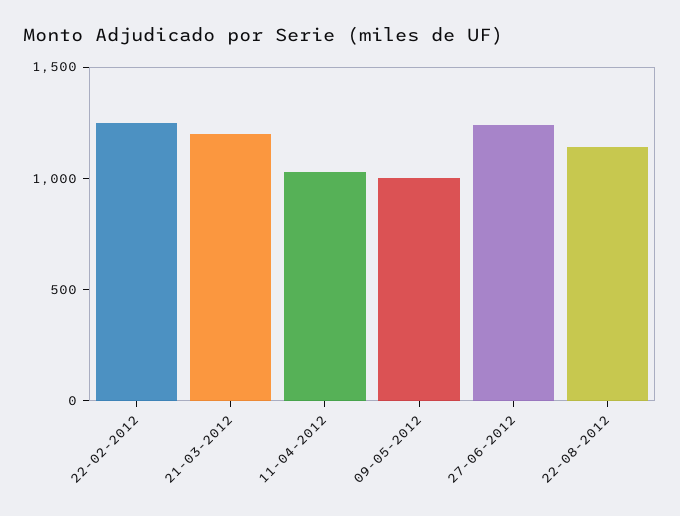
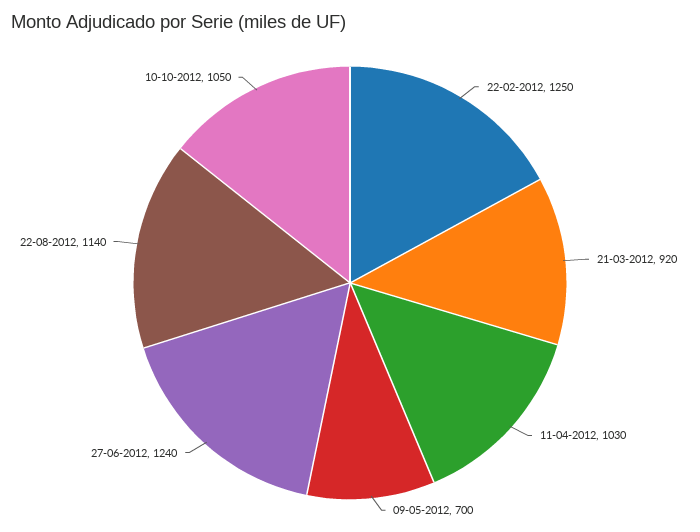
21-03-2012: 1200 -> 920
09-05-2012: 1000 -> 700
10-10-2012: none -> 1050

